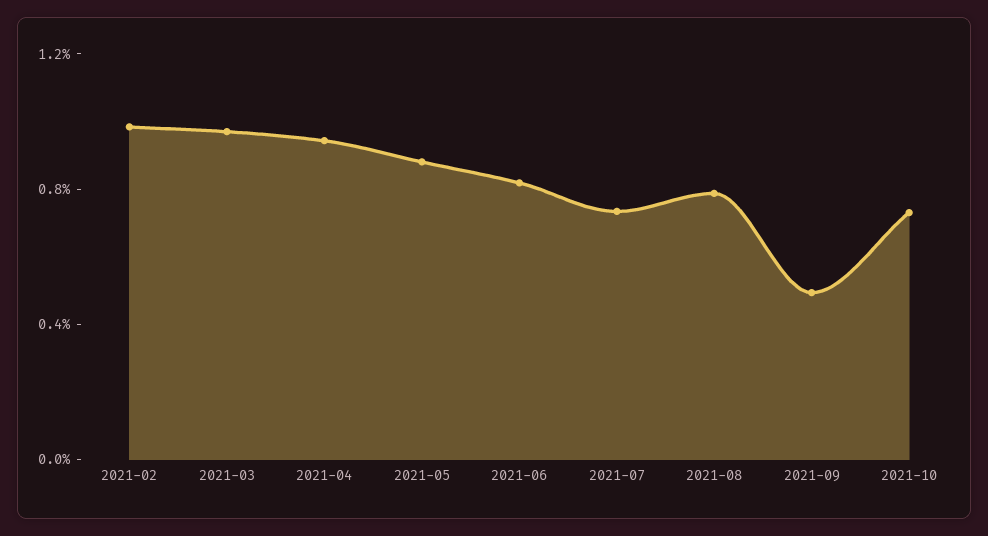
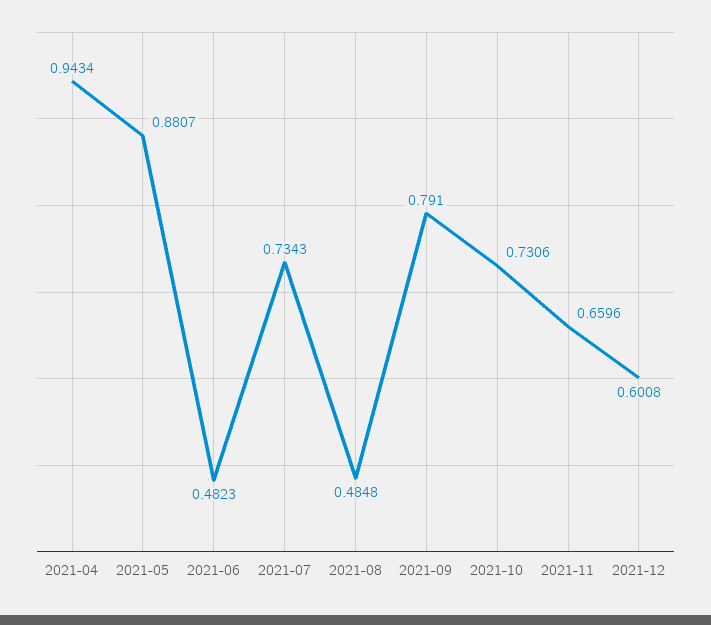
2021-02: 1 -> none
2021-03: 1 -> none
2021-06: 0.8 -> 0.4823
2021-08: 0.8 -> 0.4848
2021-09: 0.5 -> 0.791
2021-11: none -> 0.6596
2021-12: none -> 0.6008

